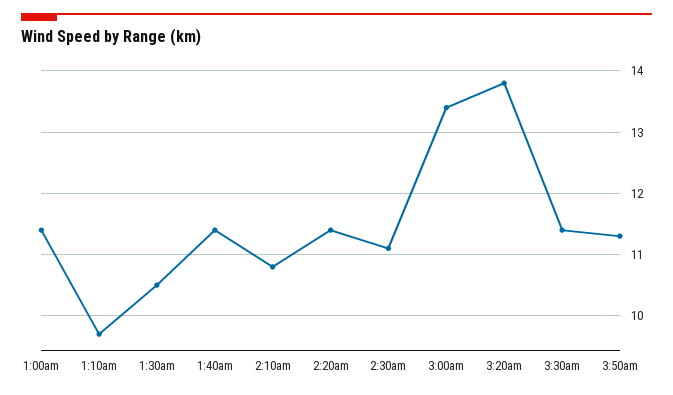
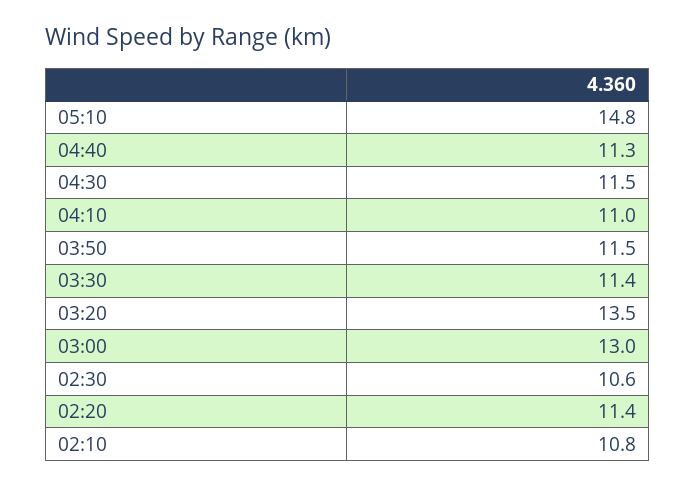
1:00am: 11.4 -> none
1:10am: 9.7 -> none
1:30am: 10.5 -> none
1:40am: 11.4 -> none
2:30am: 11.1 -> 10.6
3:00am: 13.4 -> 13
3:20am: 13.8 -> 13.5
3:50am: 11.3 -> 11.5
05:10: none -> 14.8
04:40: none -> 11.3
04:30: none -> 11.5
04:10: none -> 11

